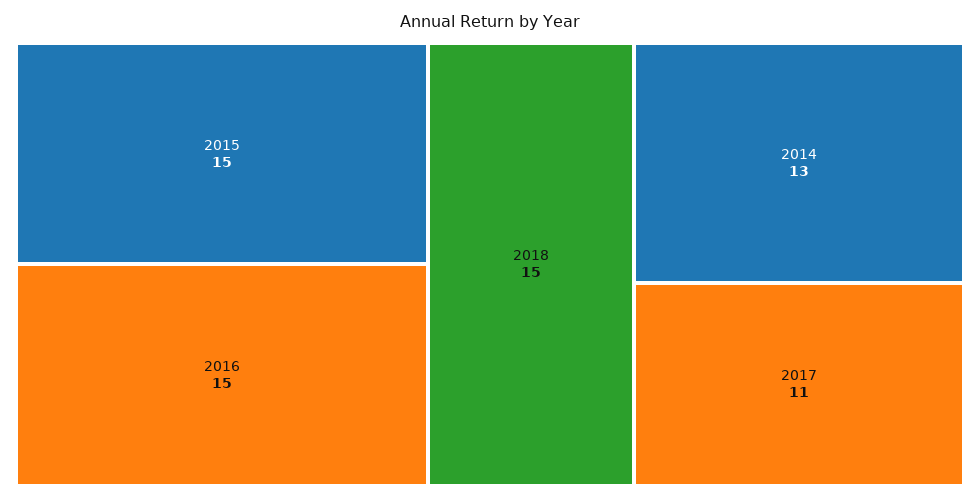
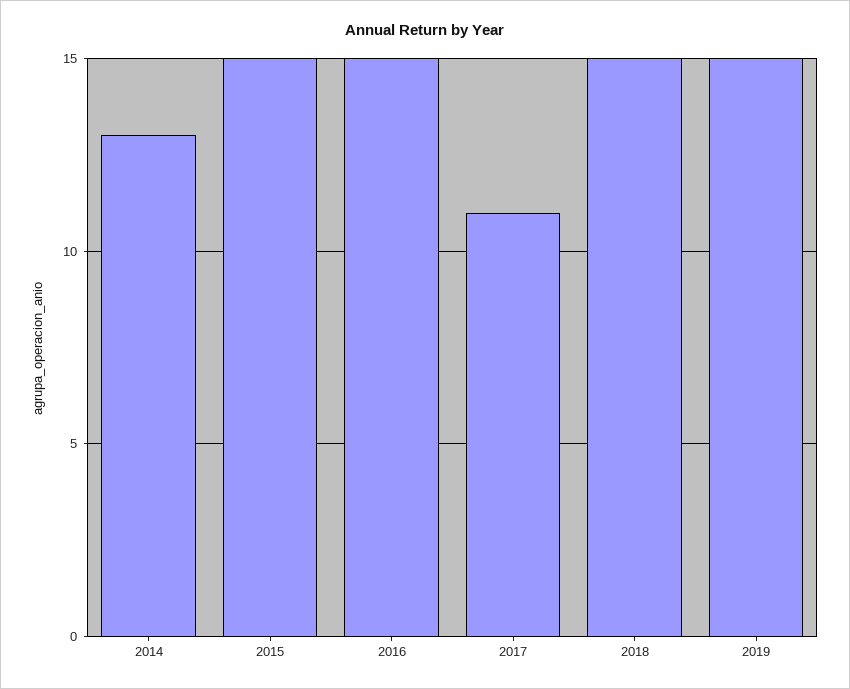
2019: none -> 15

